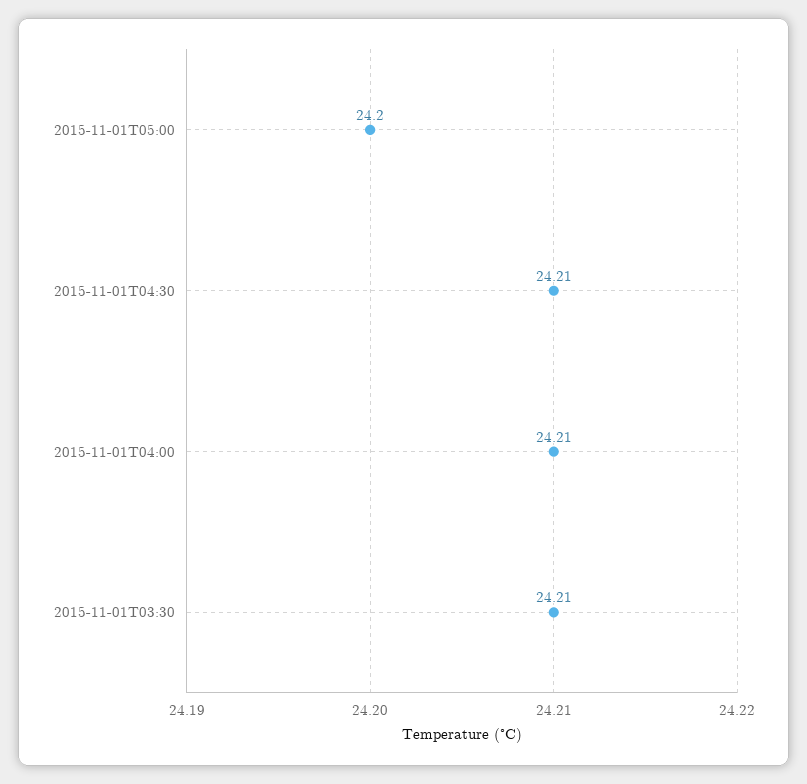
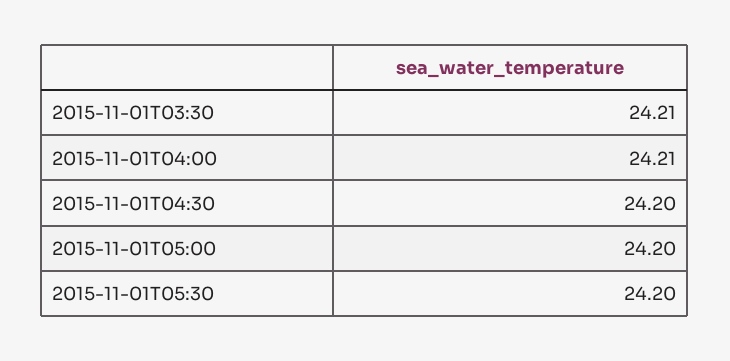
2015-11-01T04:30: 24.21 -> 24.2
2015-11-01T05:30: none -> 24.2

